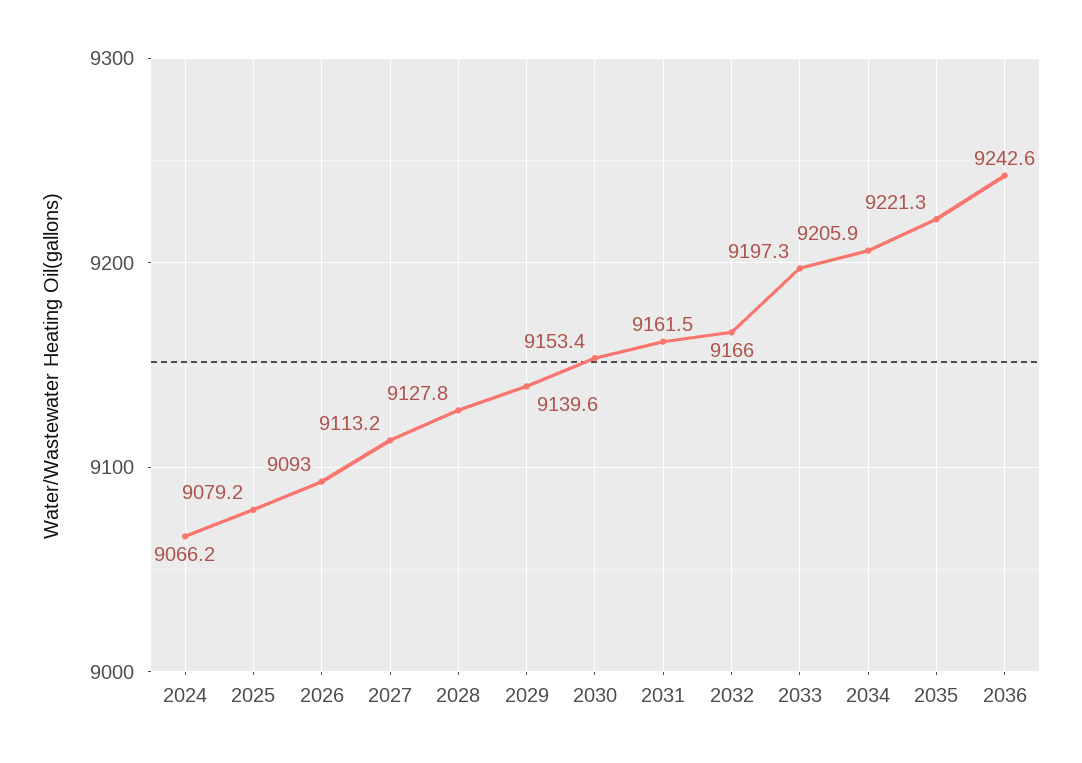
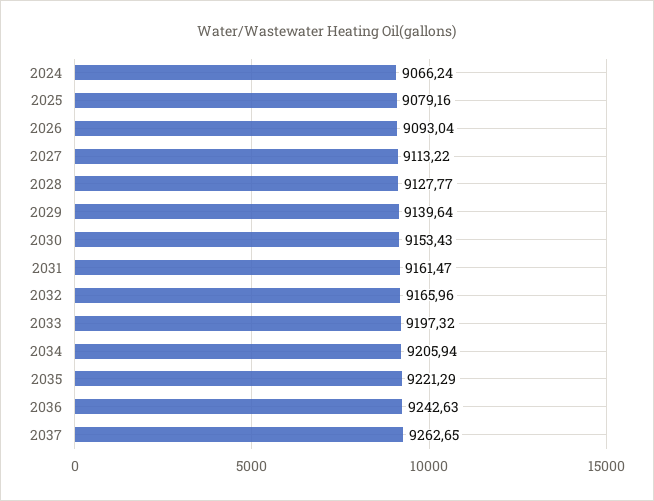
2037: none -> 9262.65

